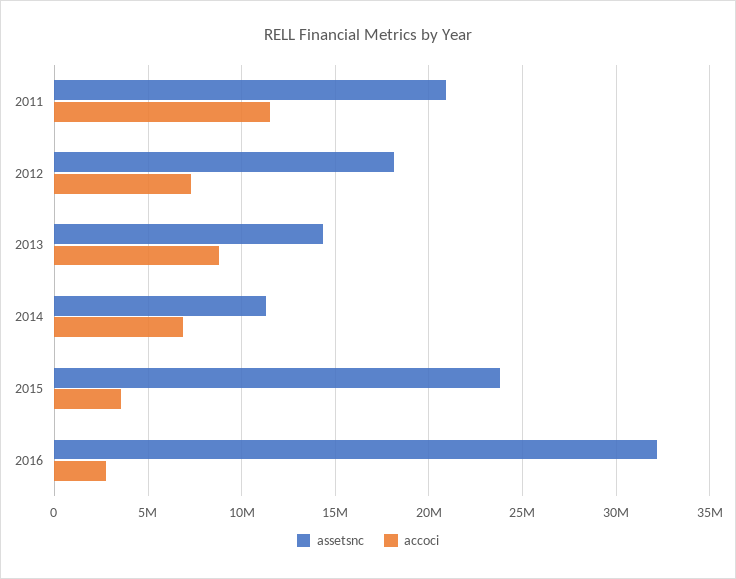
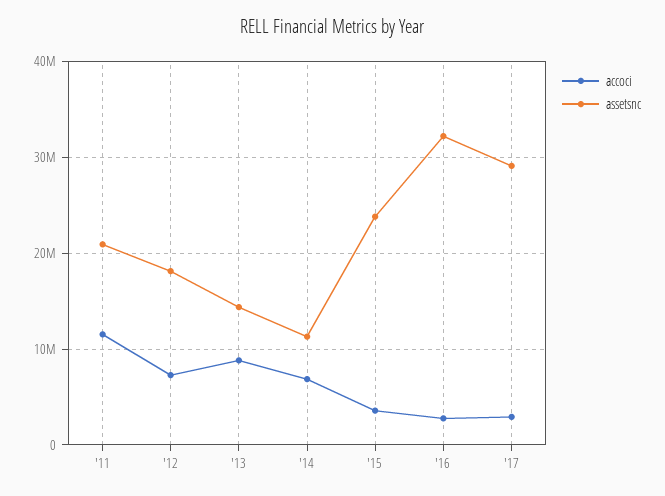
accoci, '17: none -> 3000000
assetsnc, '17: none -> 29000000

